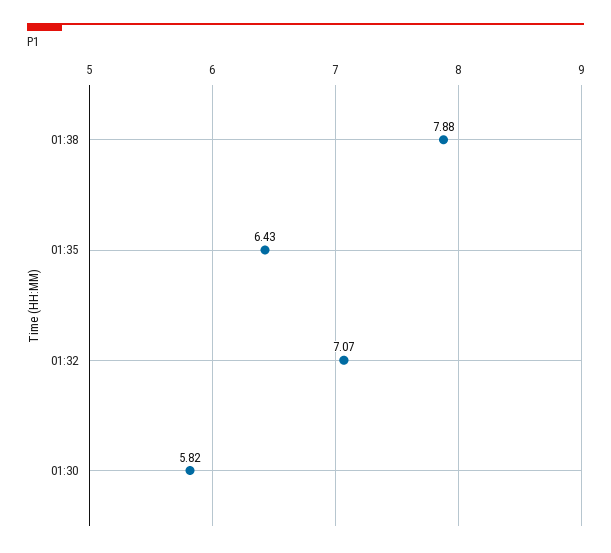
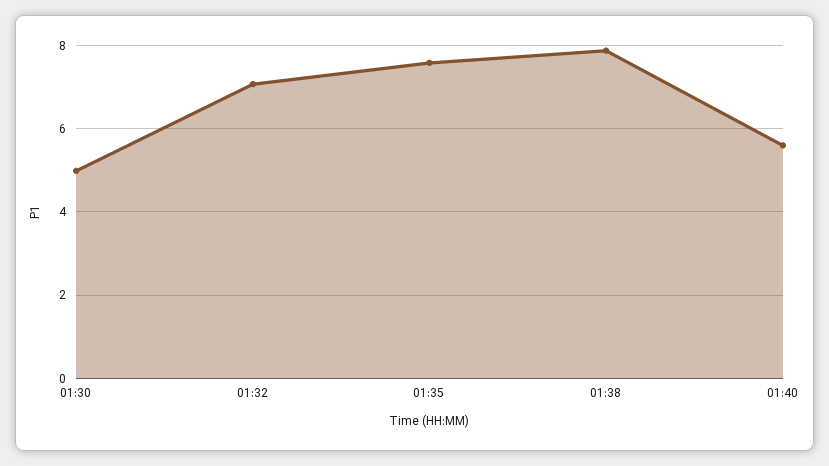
01:35: 6.43 -> 7.6
01:30: 5.82 -> 5
01:40: none -> 5.6

